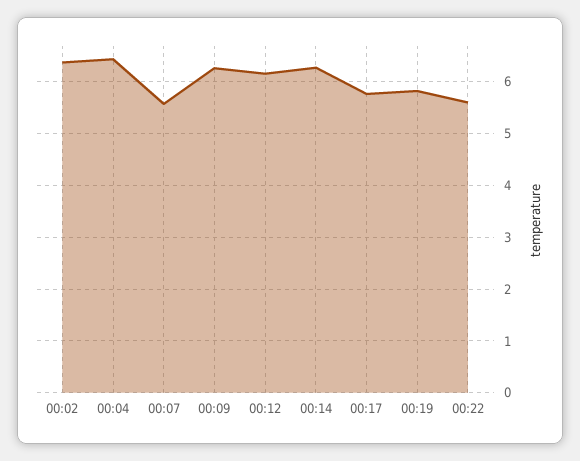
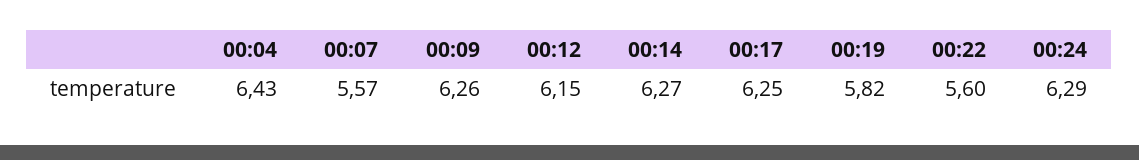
00:02: 6.4 -> none
00:17: 5.8 -> 6.25
00:24: none -> 6.29

